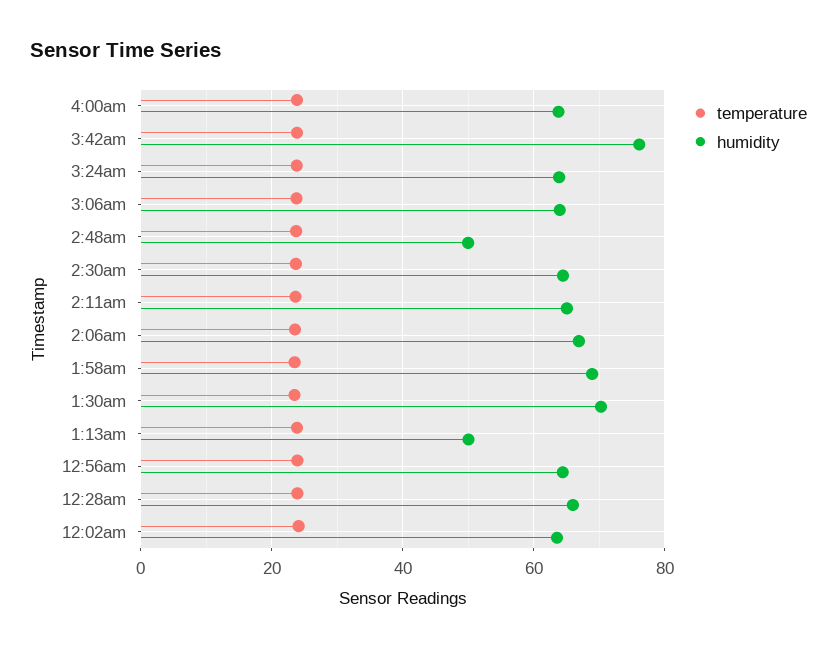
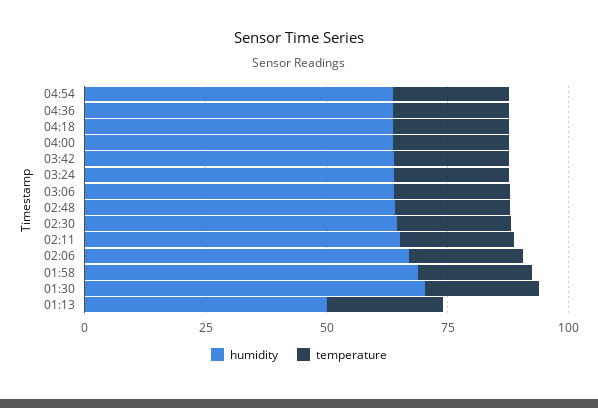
humidity, 3:42am: 76 -> 65
humidity, 2:48am: 50 -> 65
temperature, 12:56am: 24 -> none
humidity, 12:56am: 64 -> none
temperature, 12:28am: 24 -> none
humidity, 12:28am: 66 -> none
temperature, 12:02am: 24 -> none
humidity, 12:02am: 64 -> none
humidity, 04:54: none -> 65
temperature, 04:54: none -> 25
humidity, 04:36: none -> 65
temperature, 04:36: none -> 25
humidity, 04:18: none -> 65
temperature, 04:18: none -> 25

